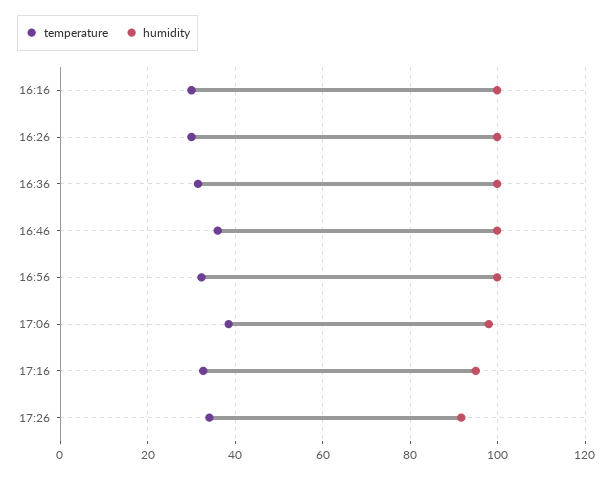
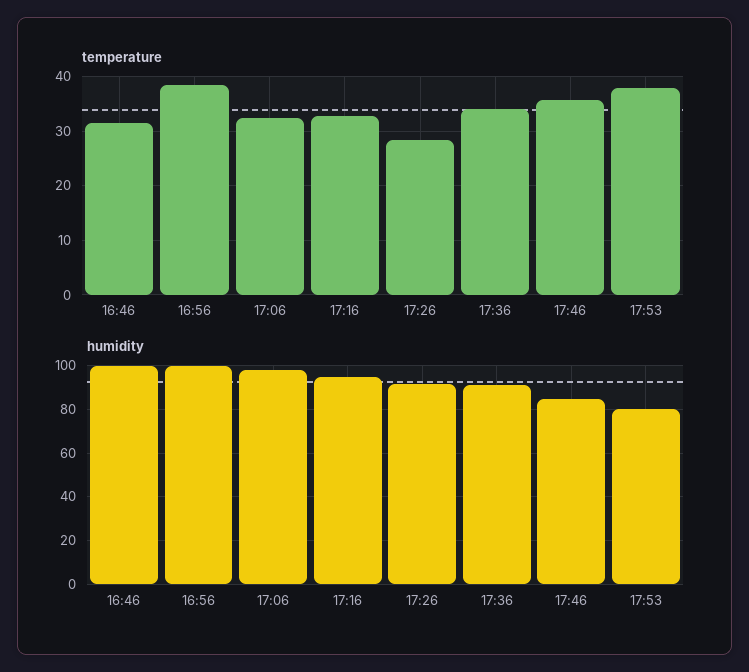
temperature, 16:16: 30 -> none
humidity, 16:16: 100 -> none
temperature, 16:26: 30 -> none
humidity, 16:26: 100 -> none
temperature, 16:36: 32 -> none
humidity, 16:36: 100 -> none
temperature, 16:46: 36 -> 32
temperature, 16:56: 32 -> 38
temperature, 17:06: 38 -> 32
temperature, 17:26: 34 -> 28
temperature, 17:36: none -> 34
temperature, 17:46: none -> 36
temperature, 17:53: none -> 38
humidity, 17:36: none -> 90
humidity, 17:46: none -> 85
humidity, 17:53: none -> 80

